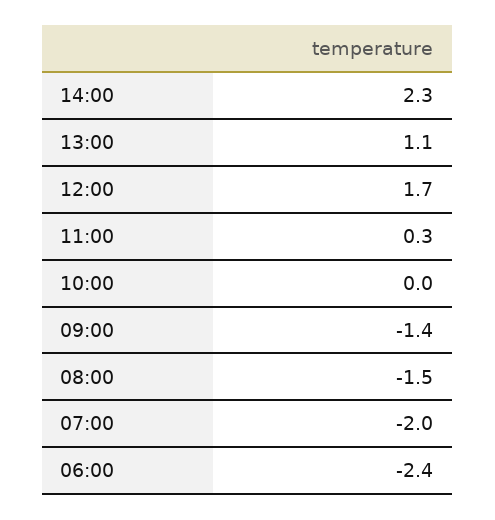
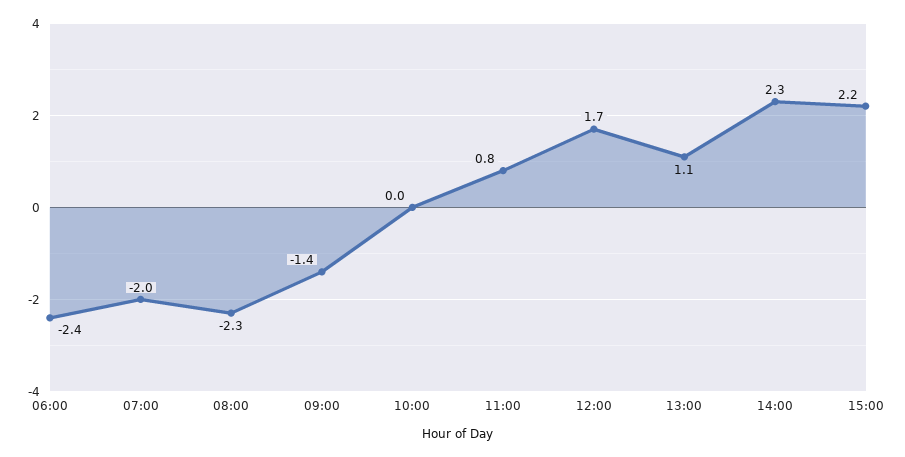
11:00: 0.3 -> 0.8
08:00: -1.5 -> -2.3
15:00: none -> 2.2

